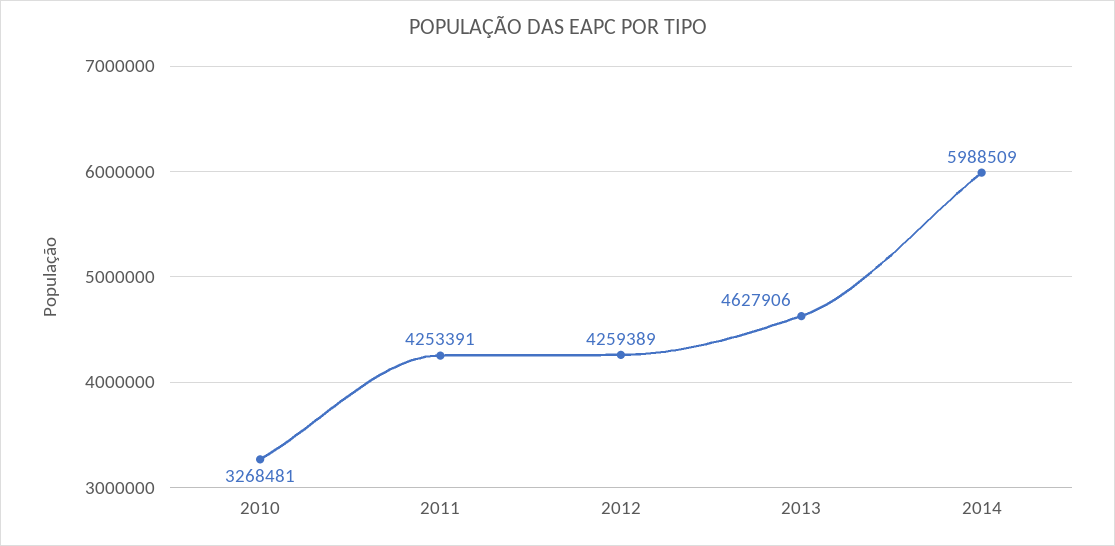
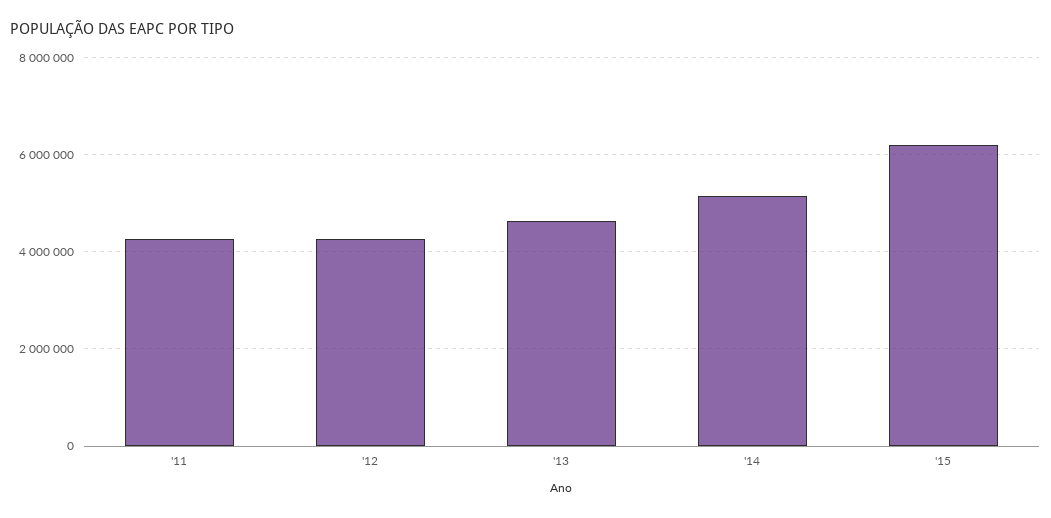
2010: 3268481 -> none
2014: 5988509 -> 5200000
'15: none -> 6200000

